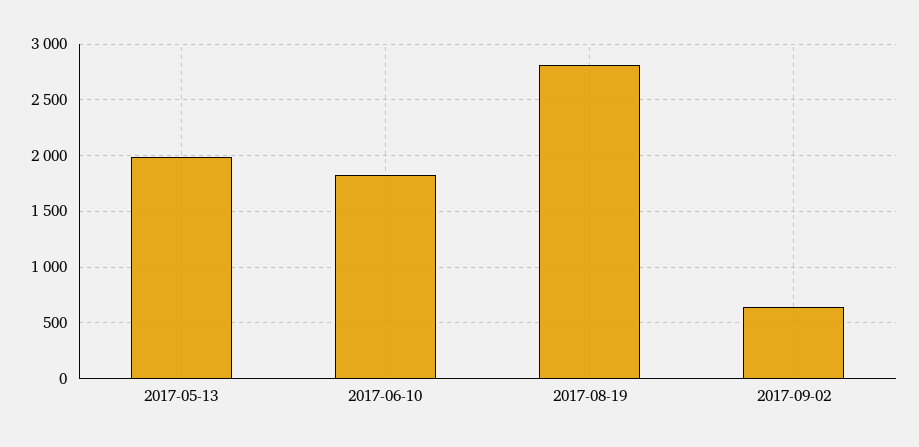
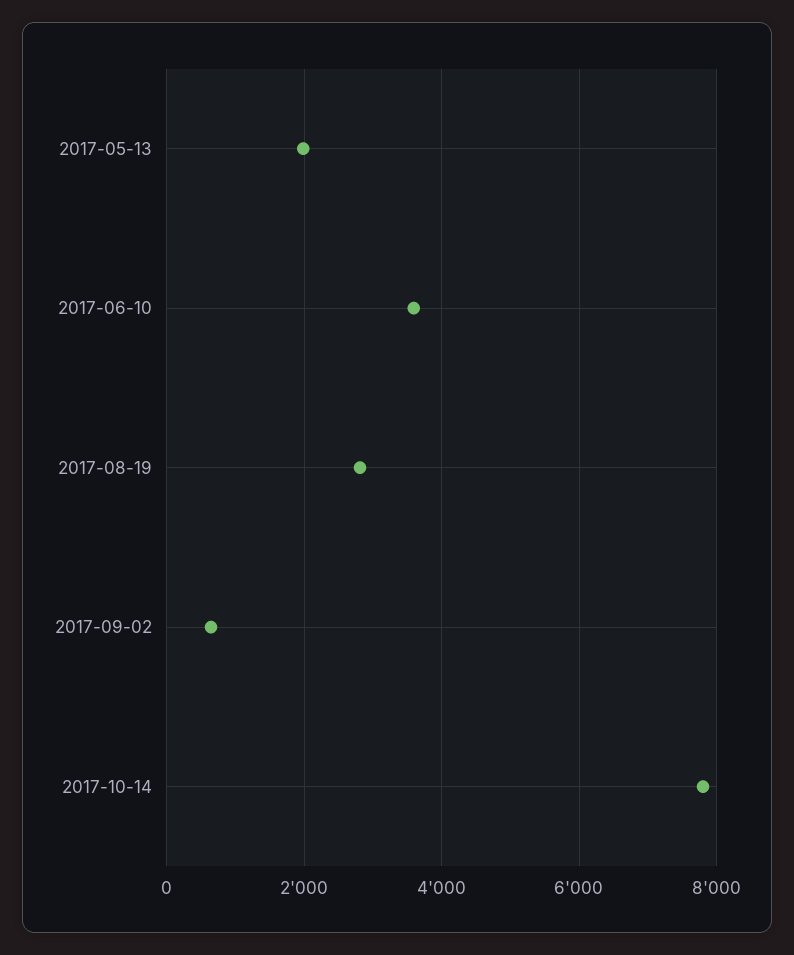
2017-06-10: 1800 -> 3600
2017-10-14: none -> 7800

